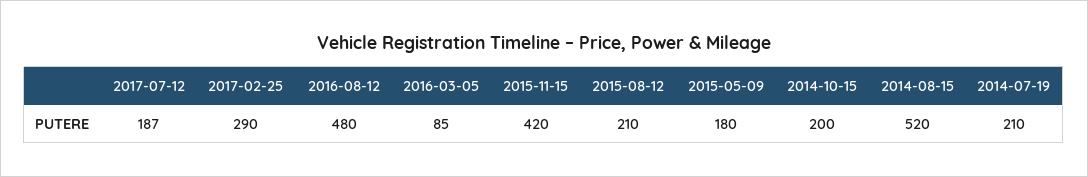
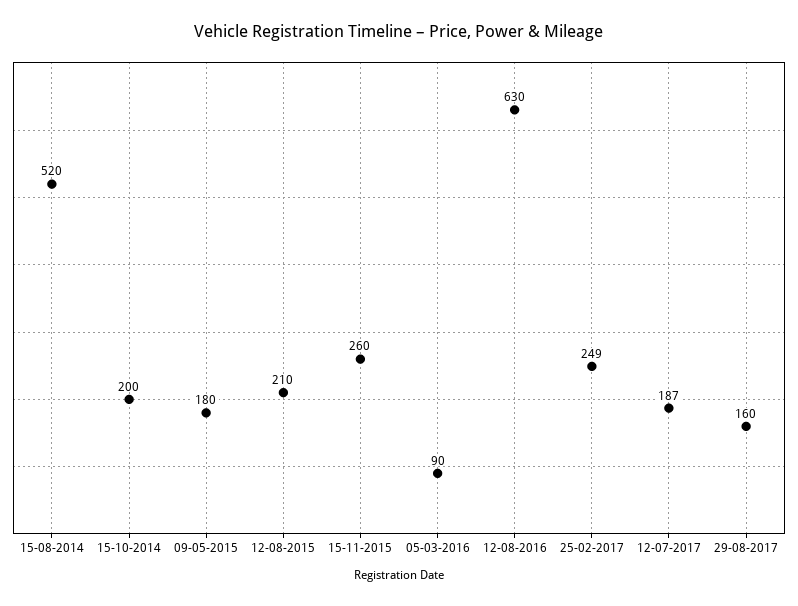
2017-02-25: 290 -> 249
2016-08-12: 480 -> 630
2016-03-05: 85 -> 90
2015-11-15: 420 -> 260
2014-07-19: 210 -> none
29-08-2017: none -> 160

